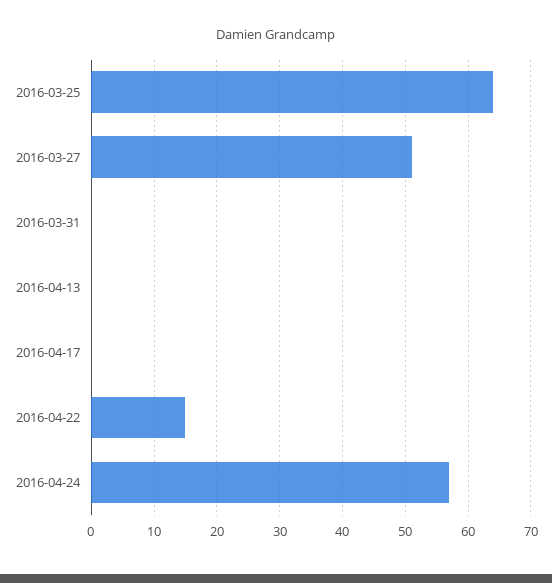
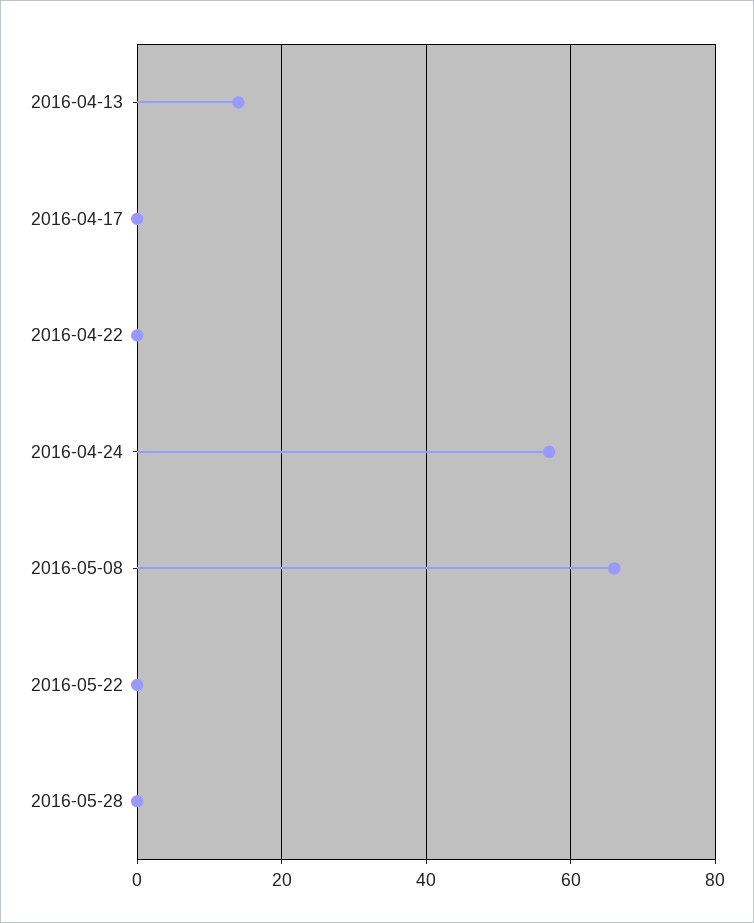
2016-03-25: 64 -> none
2016-03-27: 51 -> none
2016-03-31: 0 -> none
2016-04-13: 0 -> 15
2016-04-22: 15 -> 0
2016-05-08: none -> 65
2016-05-22: none -> 0
2016-05-28: none -> 0

